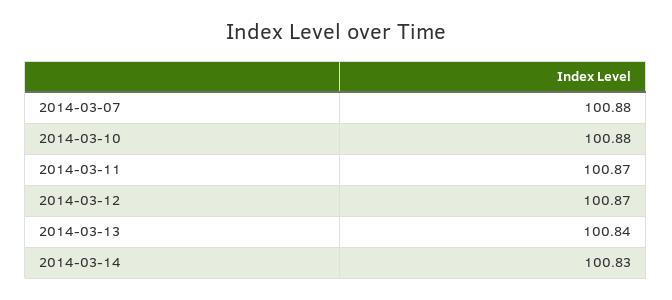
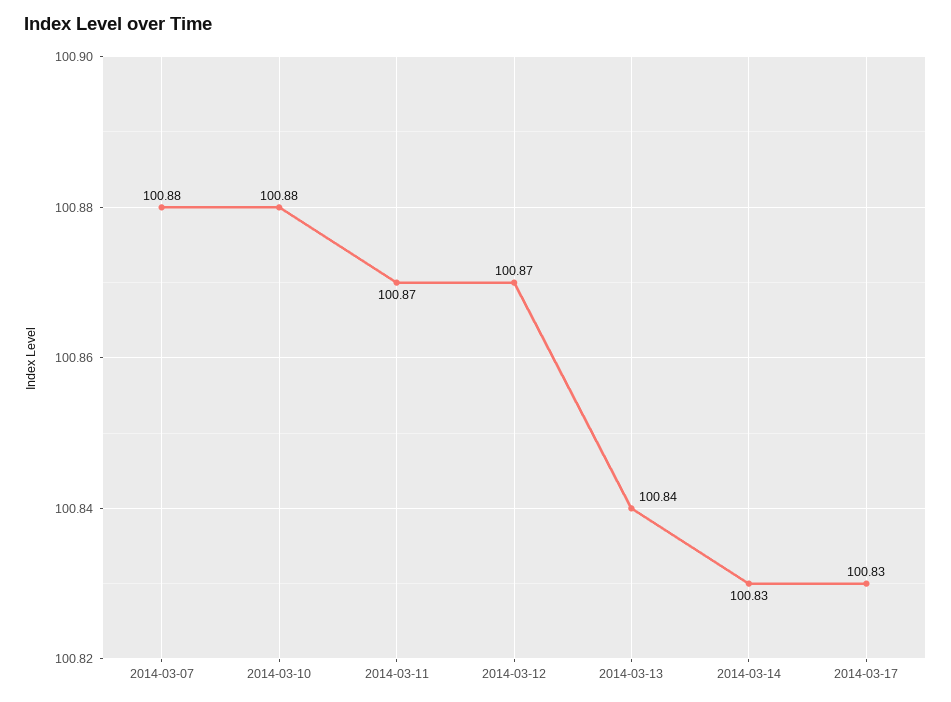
2014-03-17: none -> 100.83

